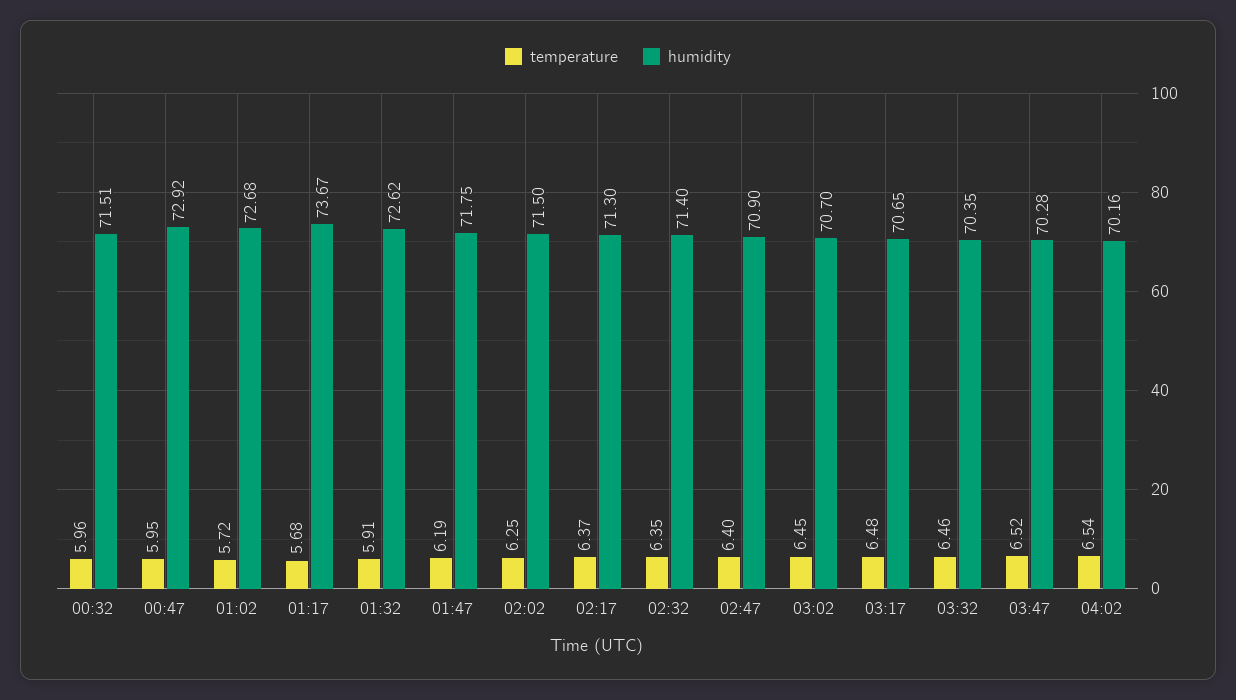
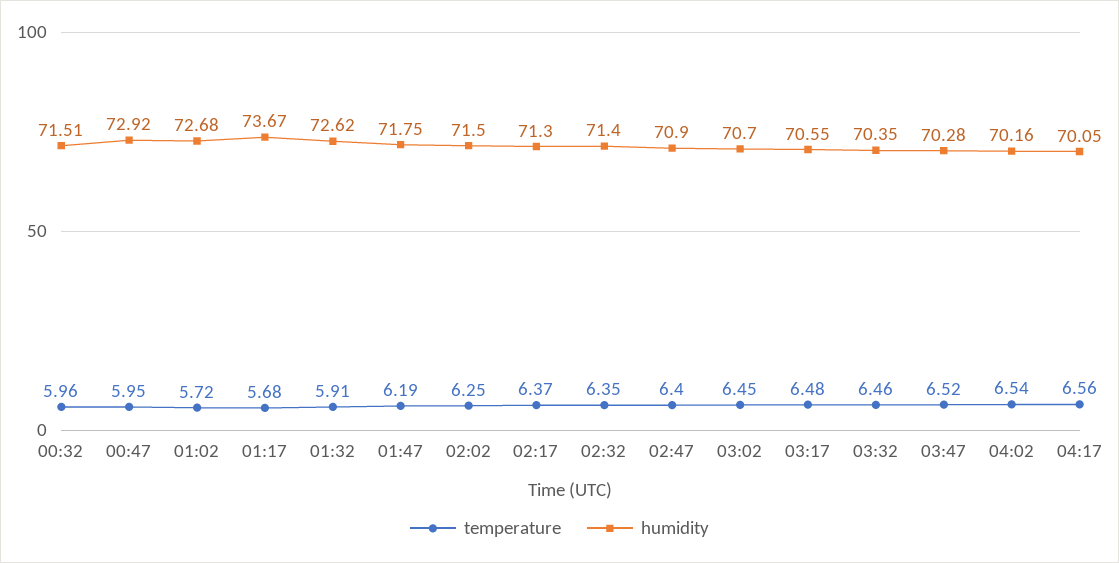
humidity, 03:17: 70.65 -> 70.55
temperature, 04:17: none -> 6.56
humidity, 04:17: none -> 70.05

